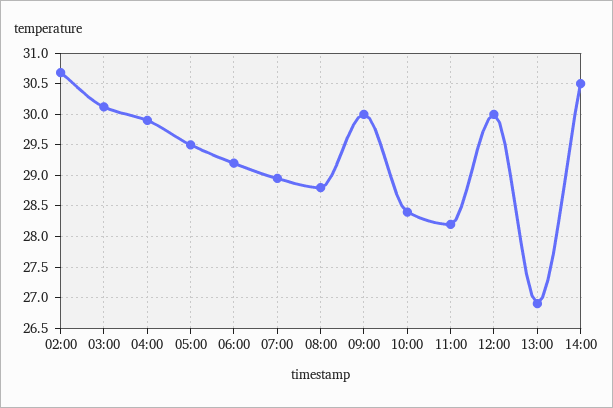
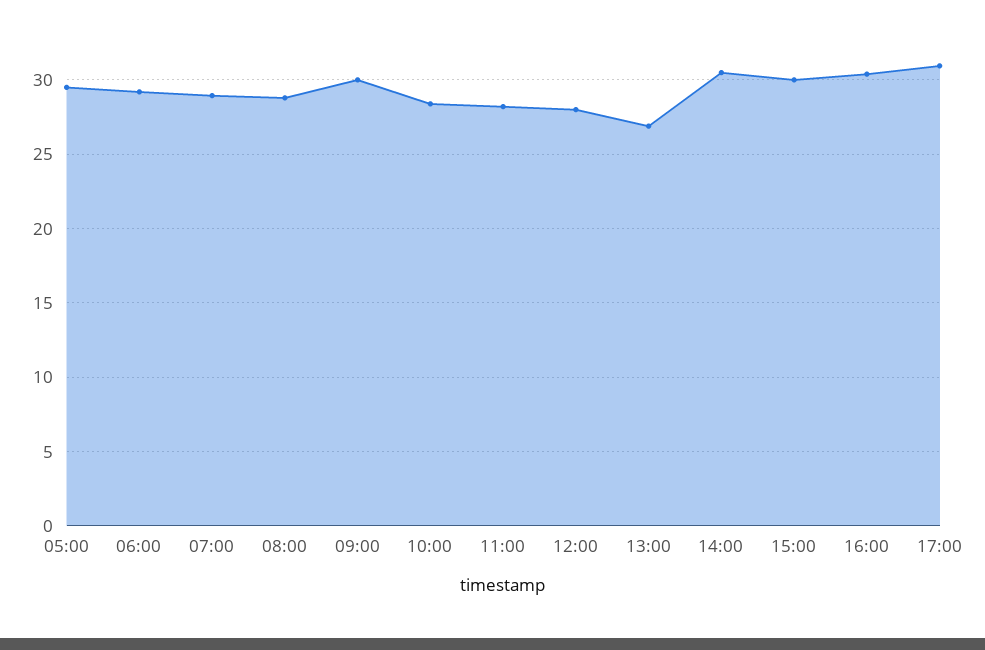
02:00: 30.7 -> none
03:00: 30.1 -> none
04:00: 29.9 -> none
12:00: 30 -> 28
15:00: none -> 30
16:00: none -> 30.5
17:00: none -> 31

